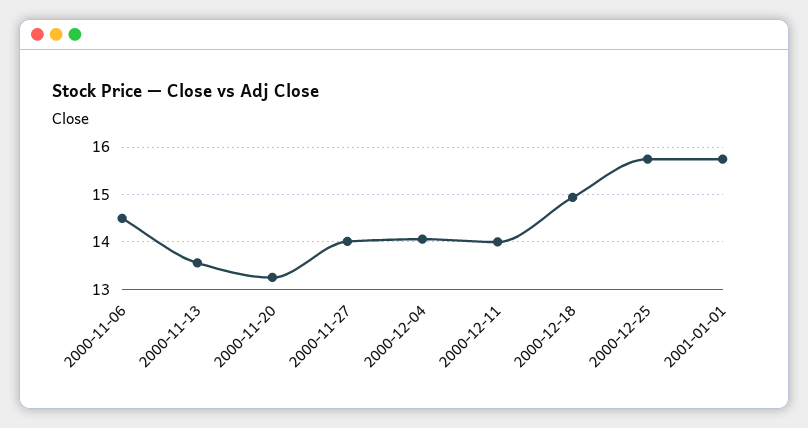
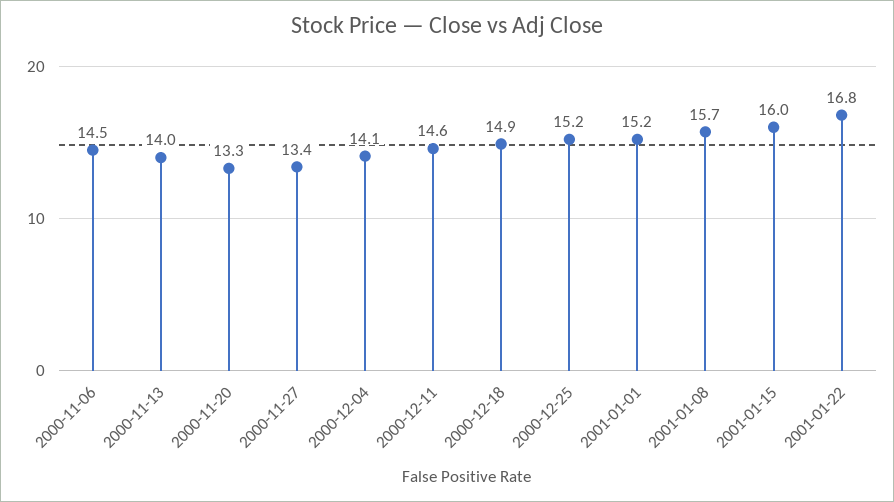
2000-11-13: 13.6 -> 14
2000-11-27: 14 -> 13.4
2000-12-11: 14 -> 14.6
2000-12-25: 15.8 -> 15.2
2001-01-01: 15.8 -> 15.2
2001-01-08: none -> 15.7
2001-01-15: none -> 16
2001-01-22: none -> 16.8

